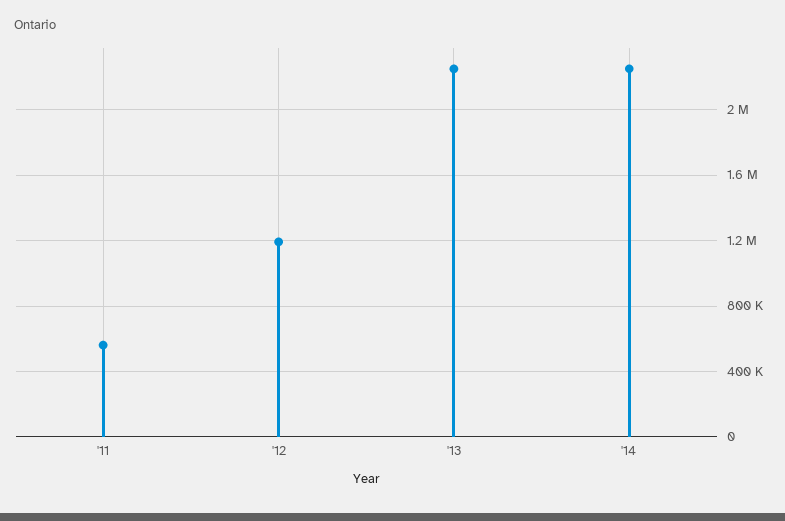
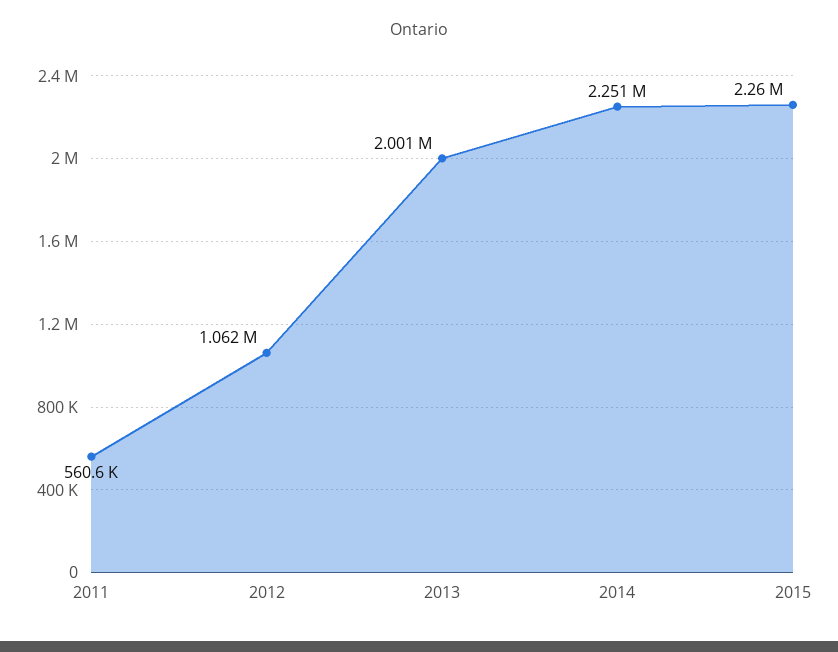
'12: 1200000 -> 1062000
'13: 2250000 -> 2001000
2015: none -> 2260000

